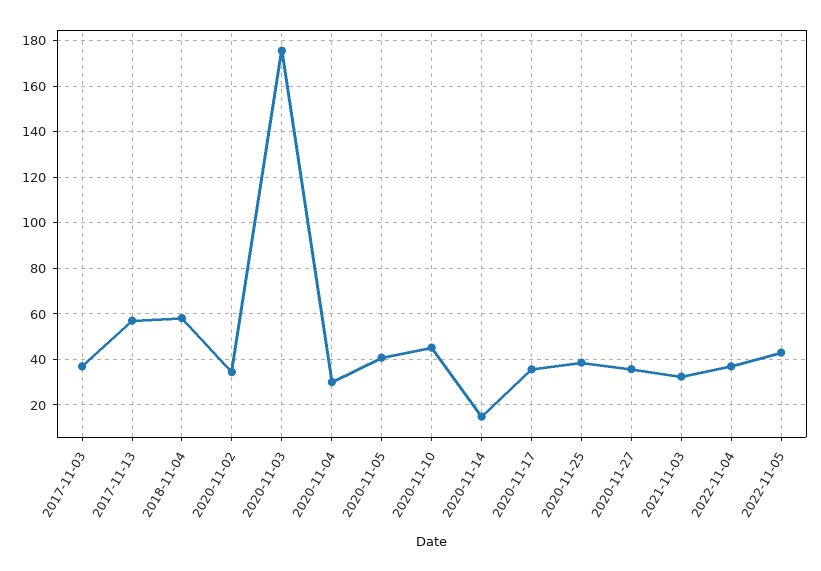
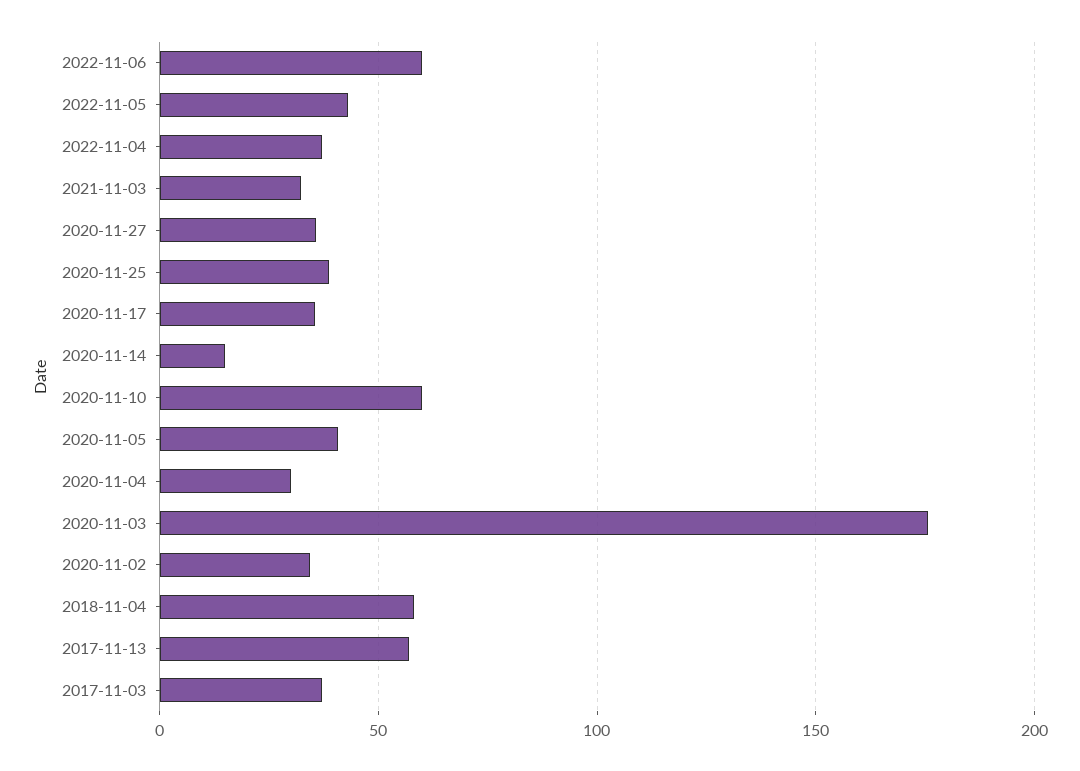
2020-11-10: 45 -> 60
2022-11-06: none -> 60

